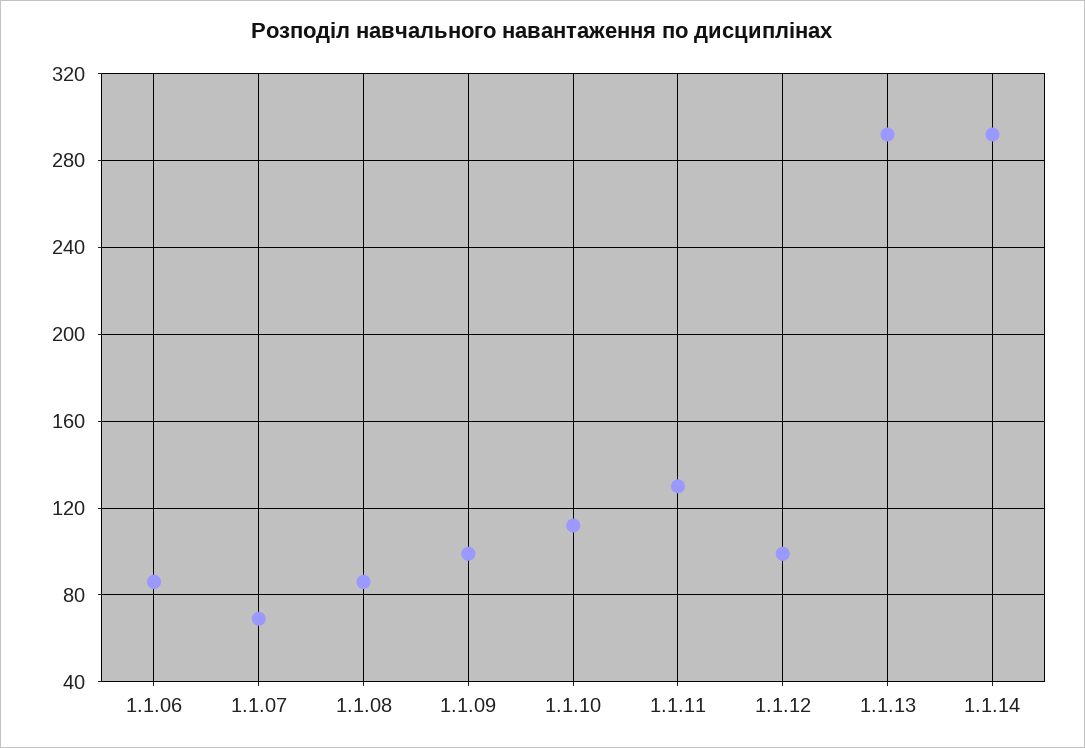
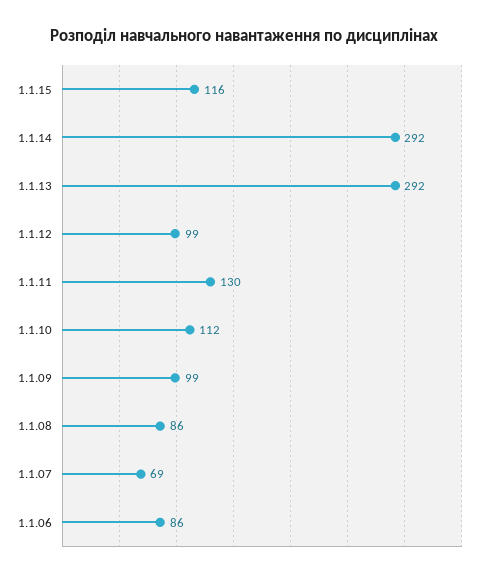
1.1.15: none -> 116

